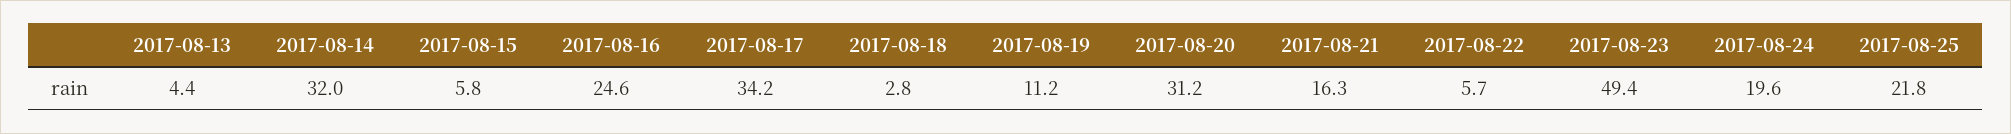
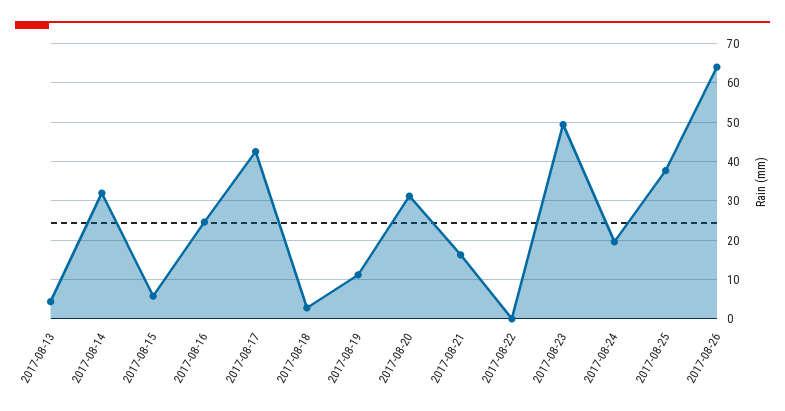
2017-08-17: 34.2 -> 42
2017-08-22: 5.7 -> 0
2017-08-25: 21.8 -> 38
2017-08-26: none -> 64

